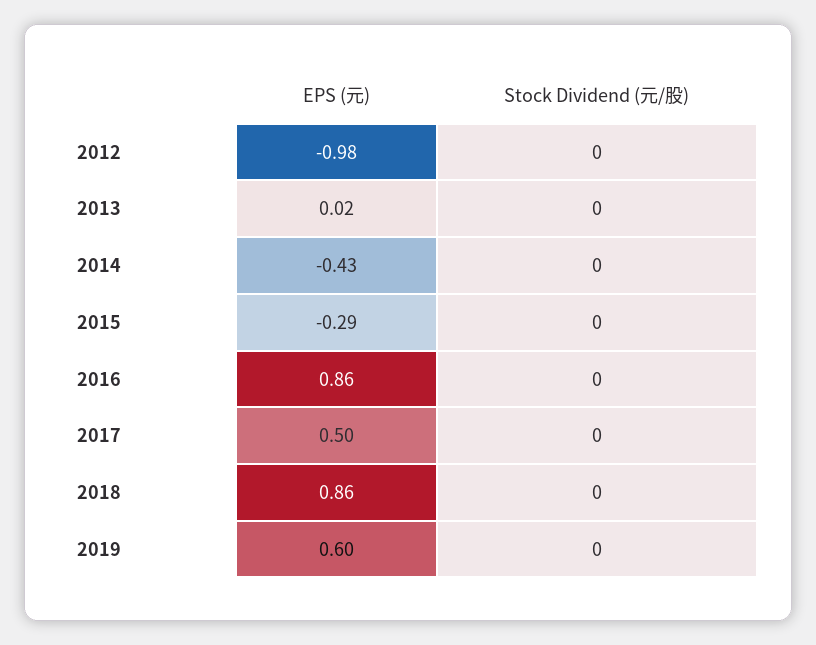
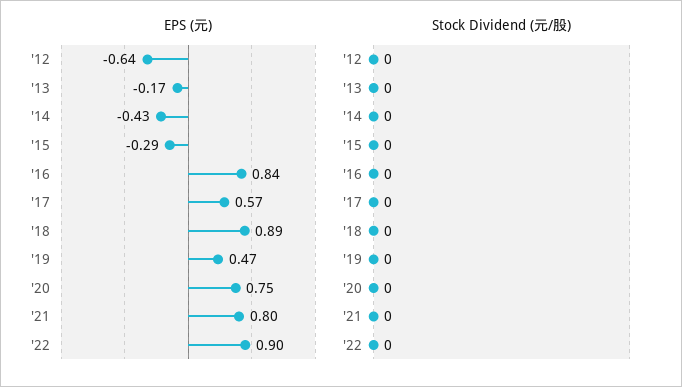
EPS (元), 2012: -0.98 -> -0.64
EPS (元), 2013: 0.02 -> -0.17
EPS (元), 2016: 0.86 -> 0.84
EPS (元), 2017: 0.5 -> 0.57
EPS (元), 2018: 0.86 -> 0.89
EPS (元), 2019: 0.6 -> 0.47
EPS (元), '20: none -> 0.75
EPS (元), '21: none -> 0.8
EPS (元), '22: none -> 0.9
Stock Dividend (元/股), '20: none -> 0
Stock Dividend (元/股), '21: none -> 0
Stock Dividend (元/股), '22: none -> 0

